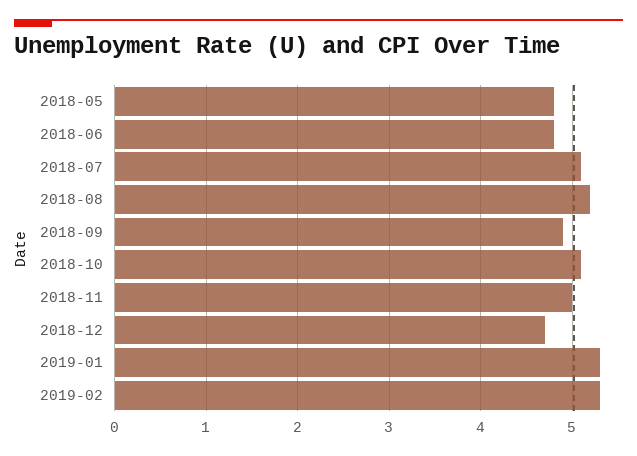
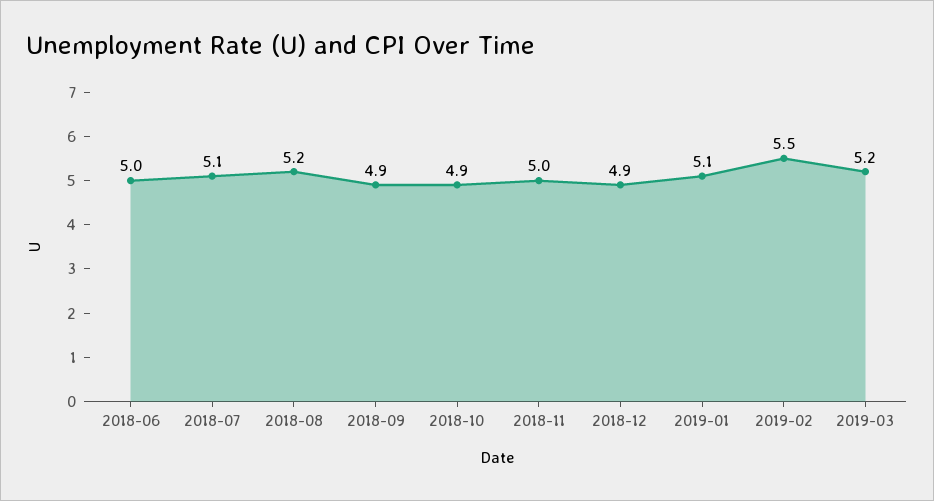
2018-05: 4.8 -> none
2018-06: 4.8 -> 5
2018-10: 5.1 -> 4.9
2018-12: 4.7 -> 4.9
2019-01: 5.3 -> 5.1
2019-02: 5.3 -> 5.5
2019-03: none -> 5.2

